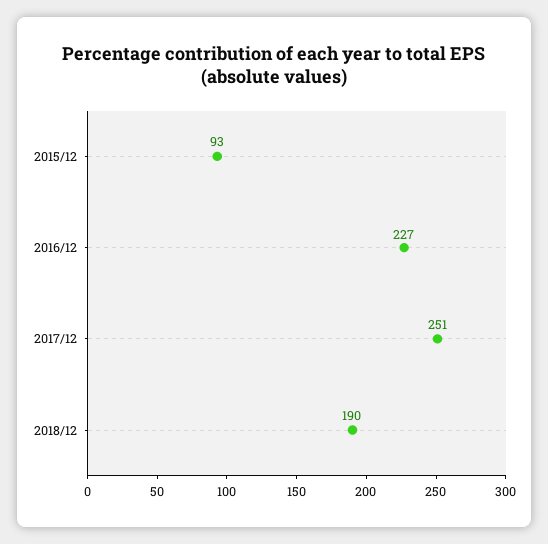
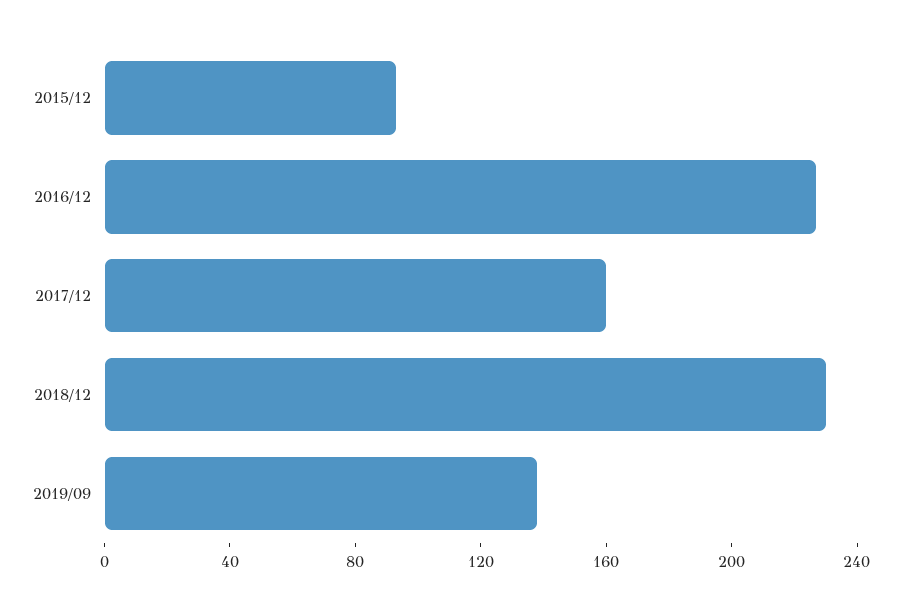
2017/12: 251 -> 160
2018/12: 190 -> 230
2019/09: none -> 140

